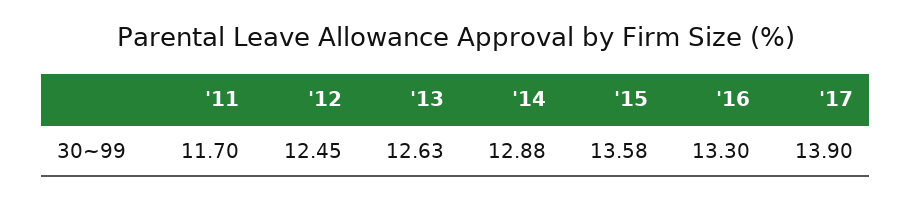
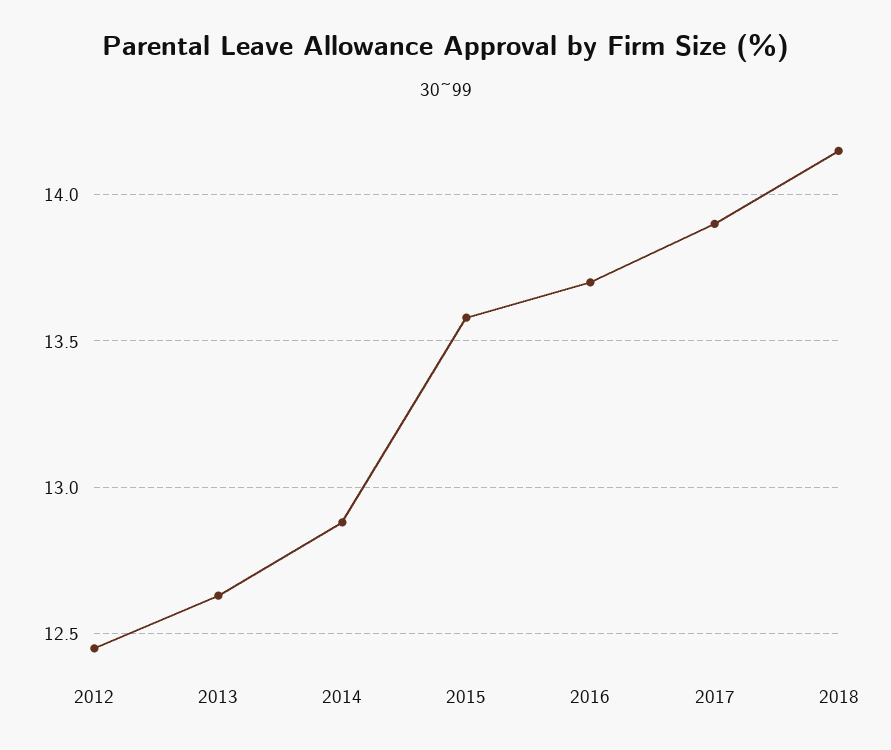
'11: 11.7 -> none
'16: 13.3 -> 13.7
2018: none -> 14.15

